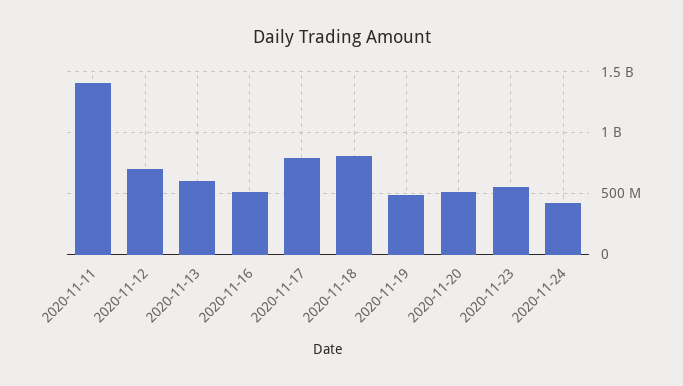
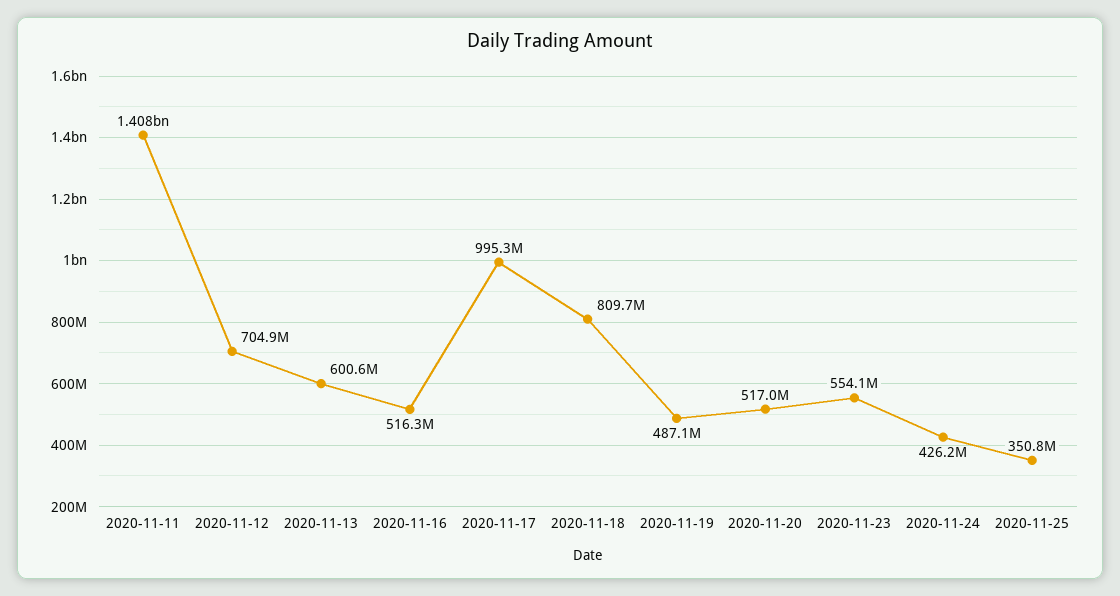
2020-11-17: 800000000 -> 995300000
2020-11-25: none -> 350800000

